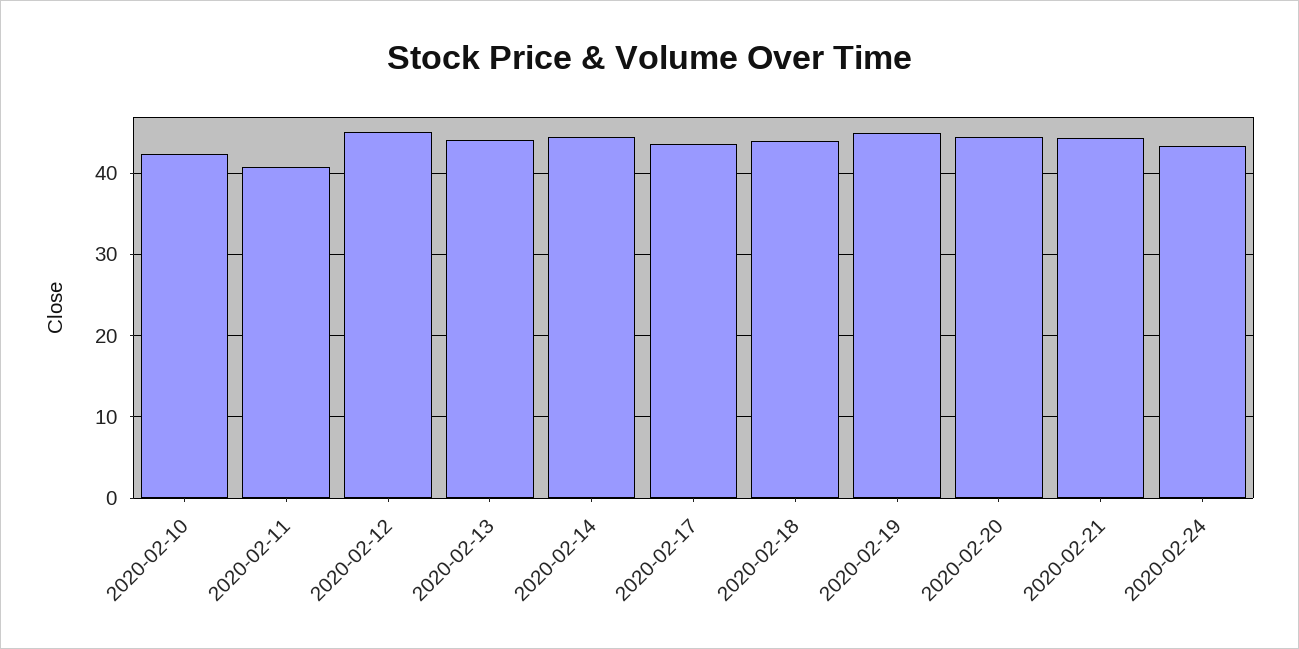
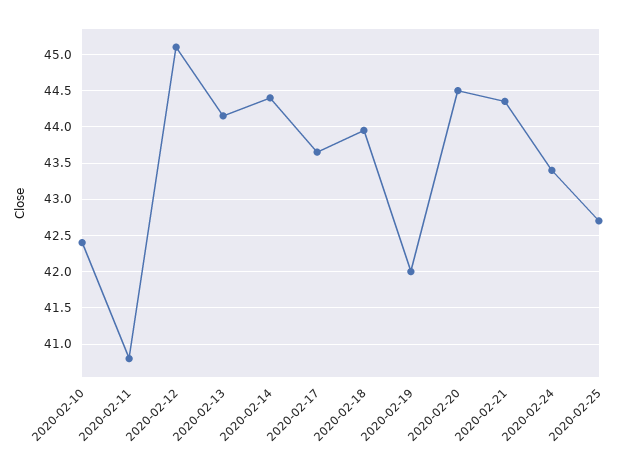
2020-02-19: 45 -> 42
2020-02-25: none -> 42.7

